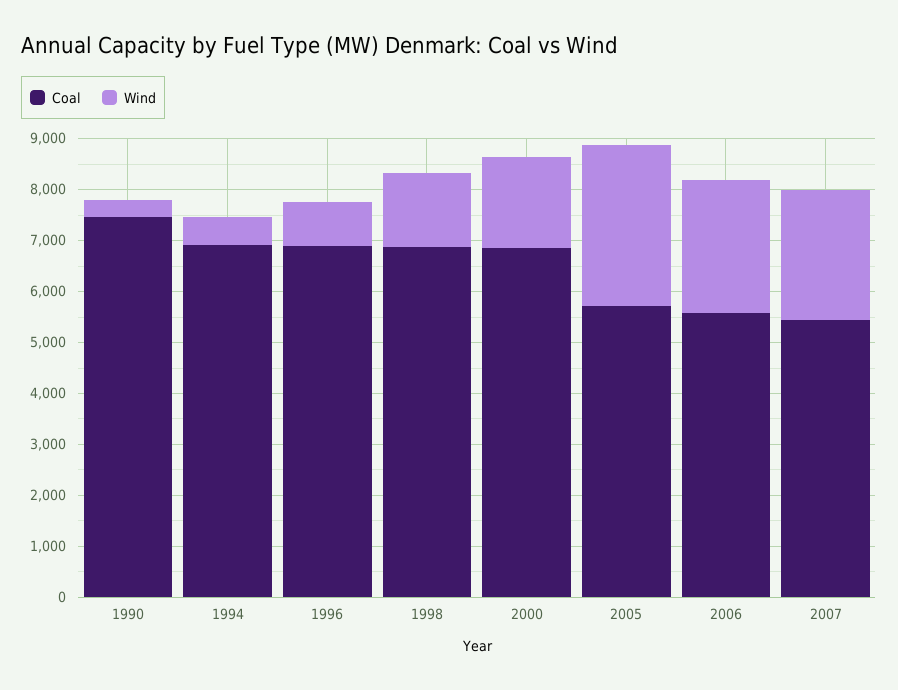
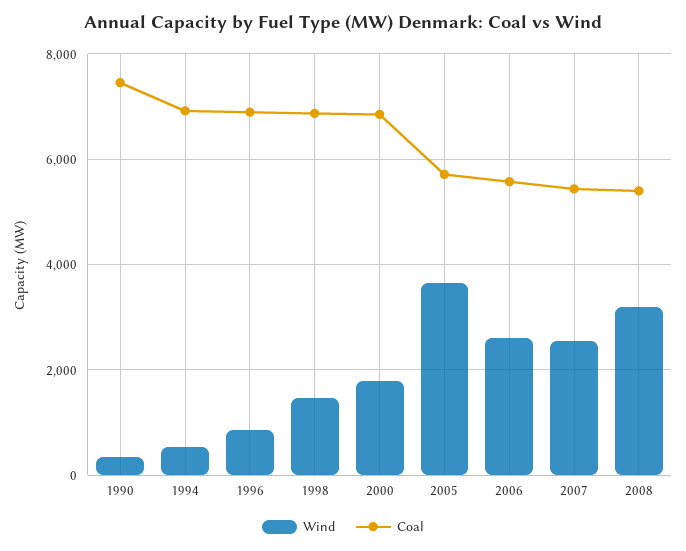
Wind, 2005: 3200 -> 3600
Wind, 2008: none -> 3200
Coal, 2008: none -> 5400

